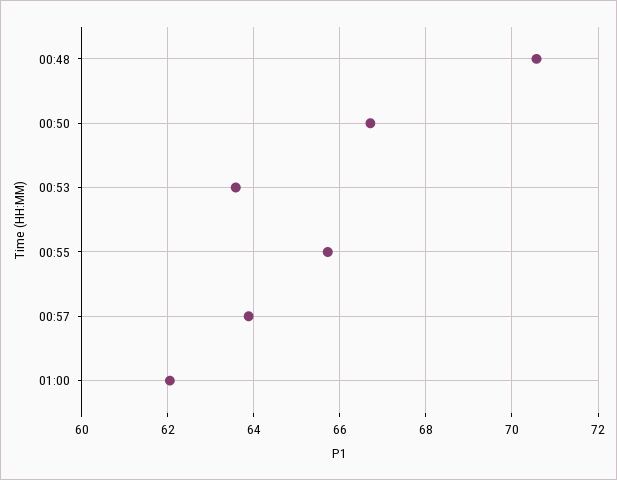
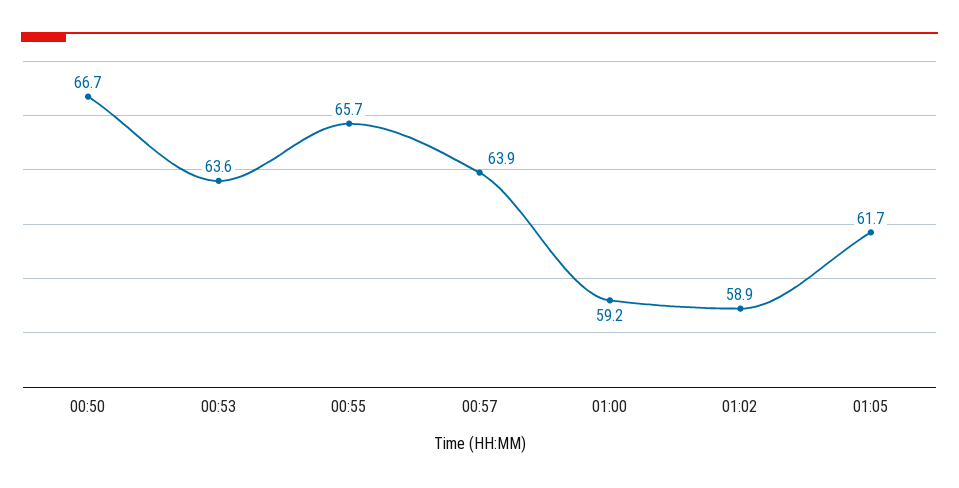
00:48: 70.6 -> none
01:00: 62 -> 59.2
01:02: none -> 58.9
01:05: none -> 61.7

